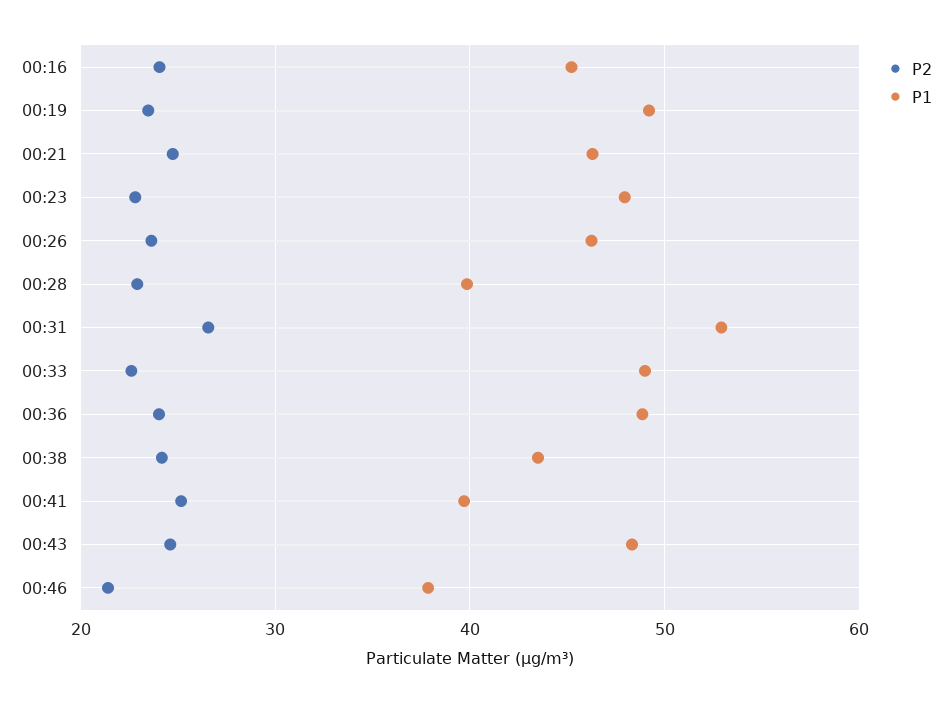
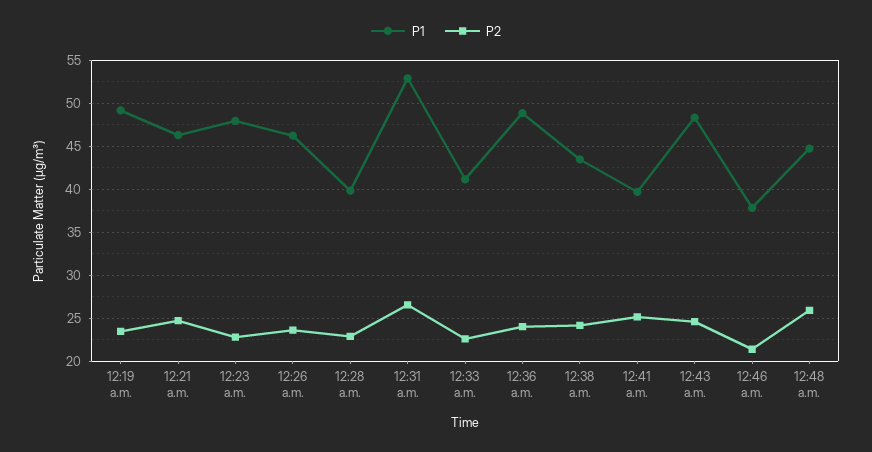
P2, 00:16: 24 -> none
P1, 00:16: 45 -> none
P1, 00:33: 49 -> 41
P1, 12:48 a.m.: none -> 45
P2, 12:48 a.m.: none -> 26

